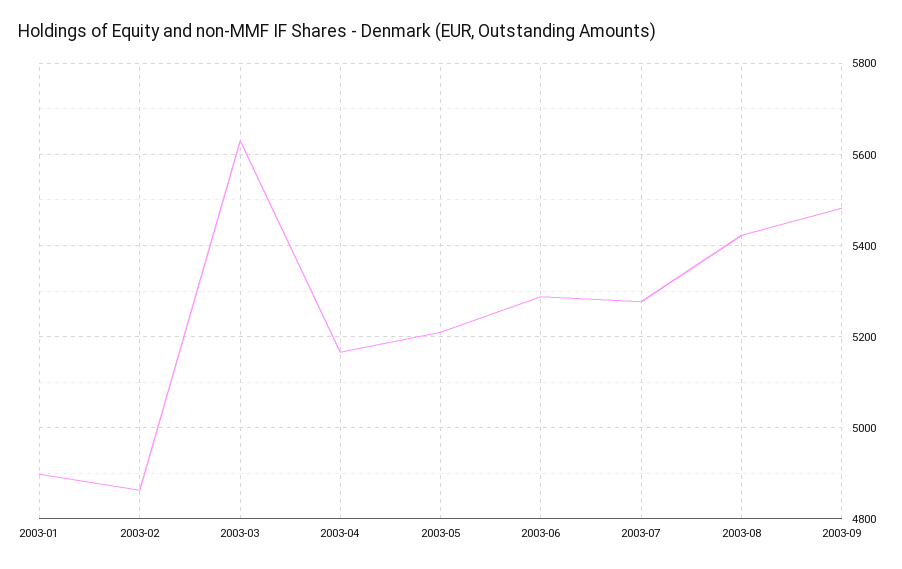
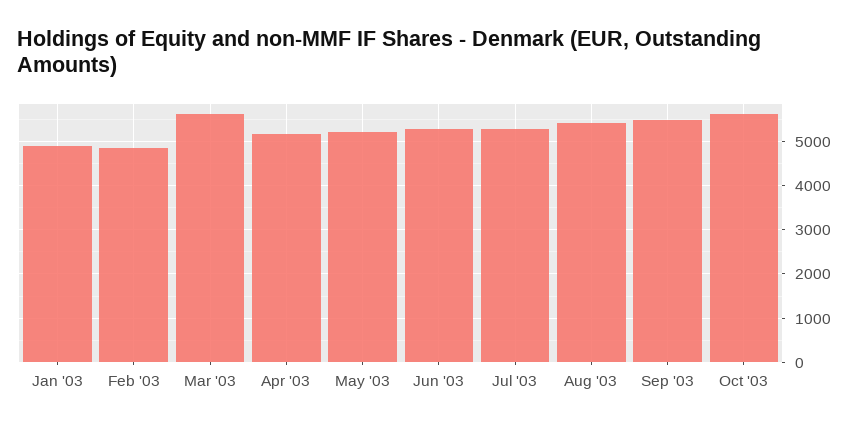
Oct '03: none -> 5600

